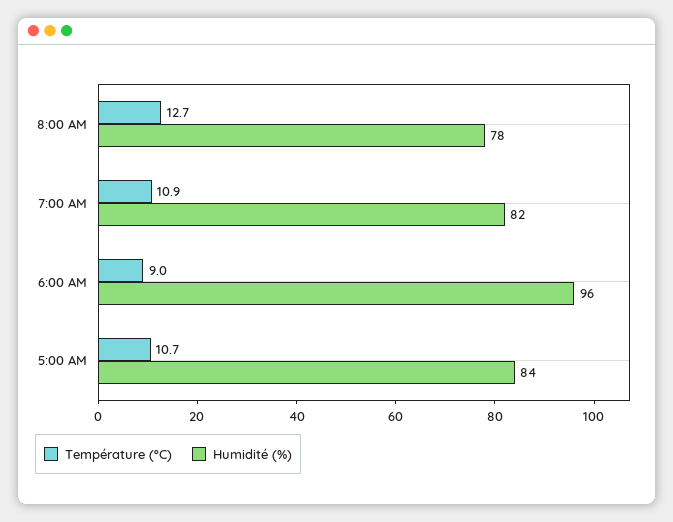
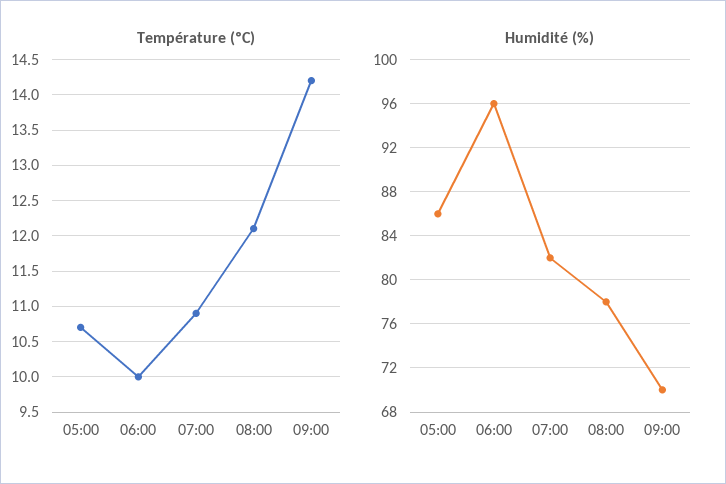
Température (ºC), 8:00 AM: 12.7 -> 12.1
Température (ºC), 6:00 AM: 9 -> 10
Humidité (%), 5:00 AM: 84 -> 86
Température (ºC), 09:00: none -> 14.2
Humidité (%), 09:00: none -> 70

